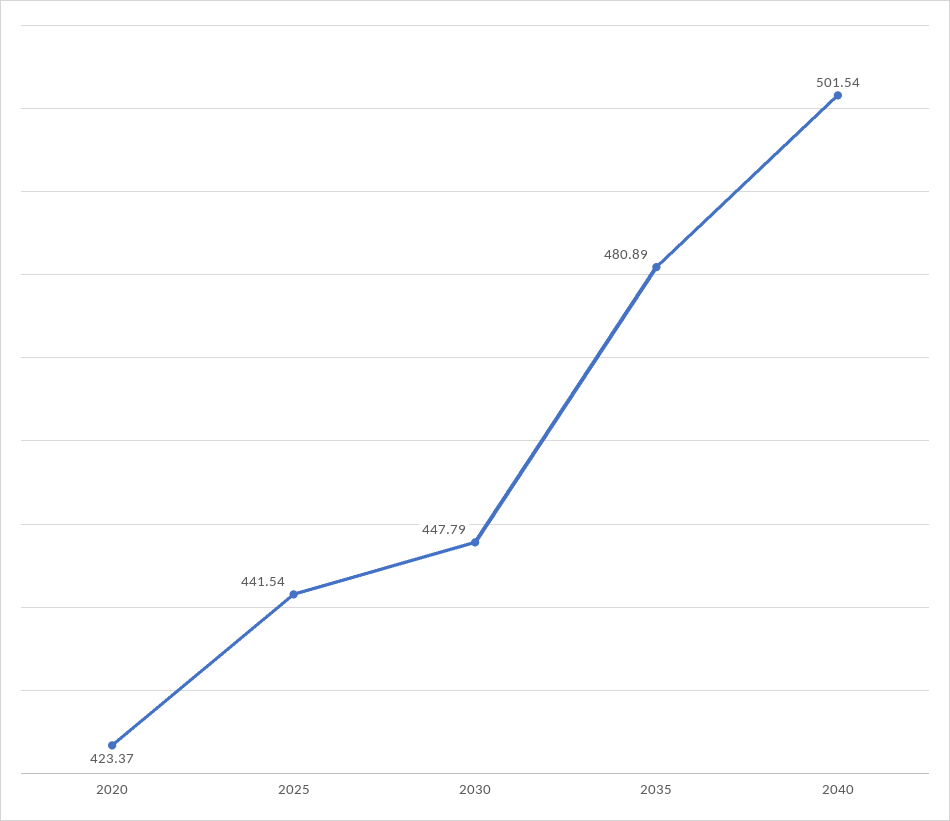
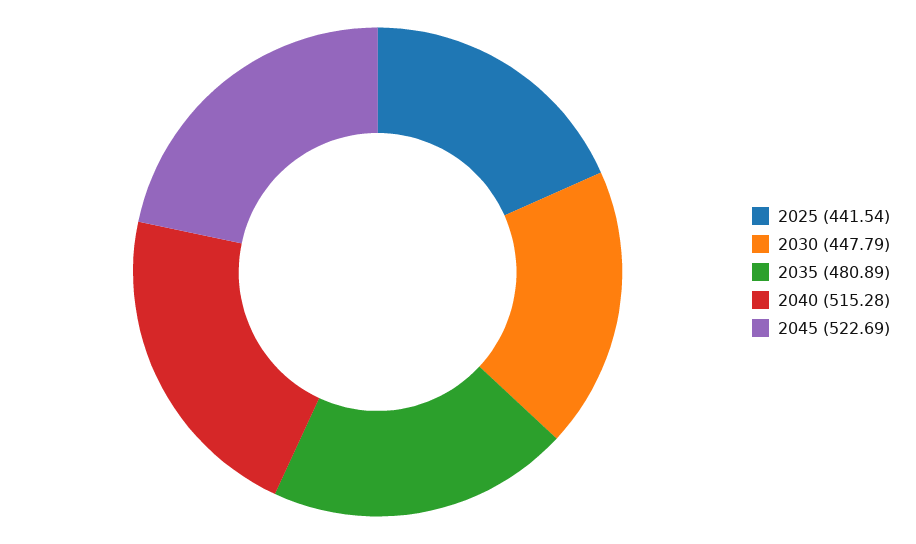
2020: 423.37 -> none
2040: 501.54 -> 515.28
2045: none -> 522.69

